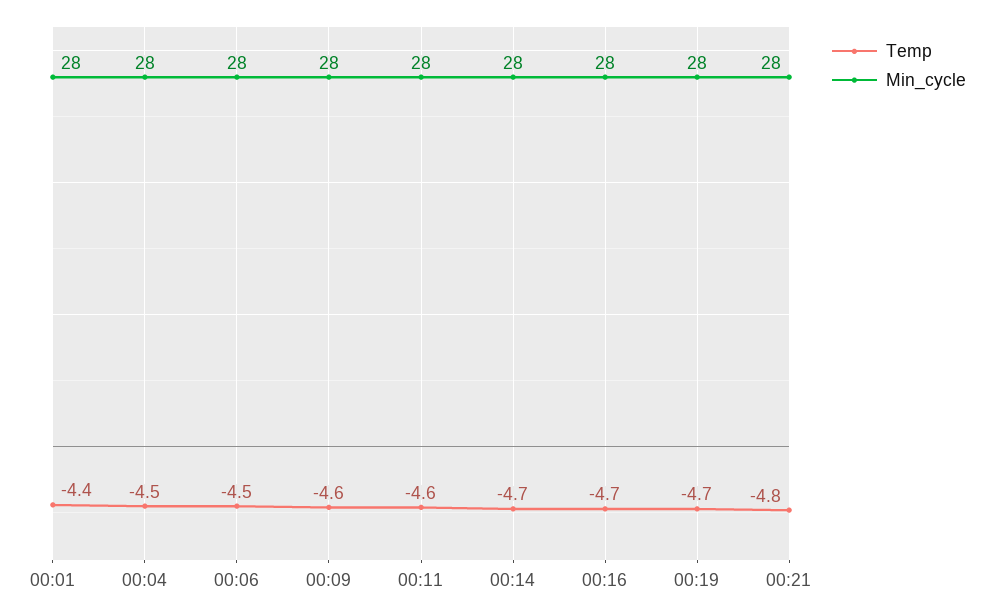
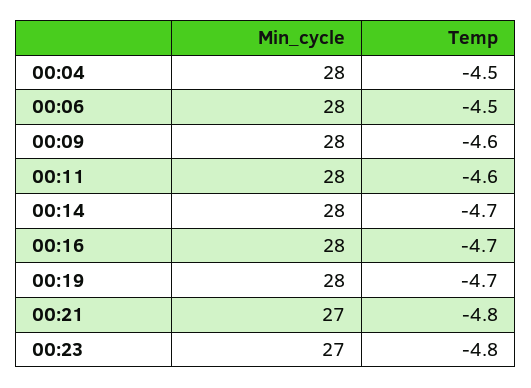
Temp, 00:01: -4.4 -> none
Min_cycle, 00:01: 28 -> none
Min_cycle, 00:21: 28 -> 27
Min_cycle, 00:23: none -> 27
Temp, 00:23: none -> -4.8

